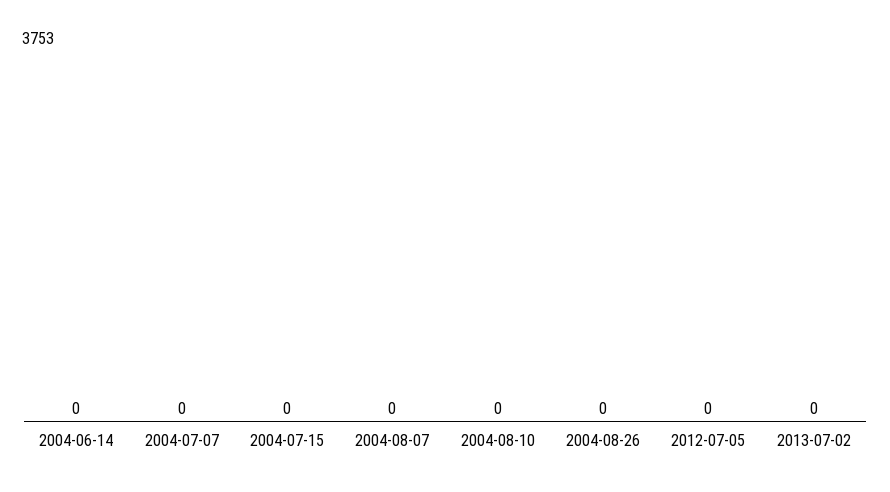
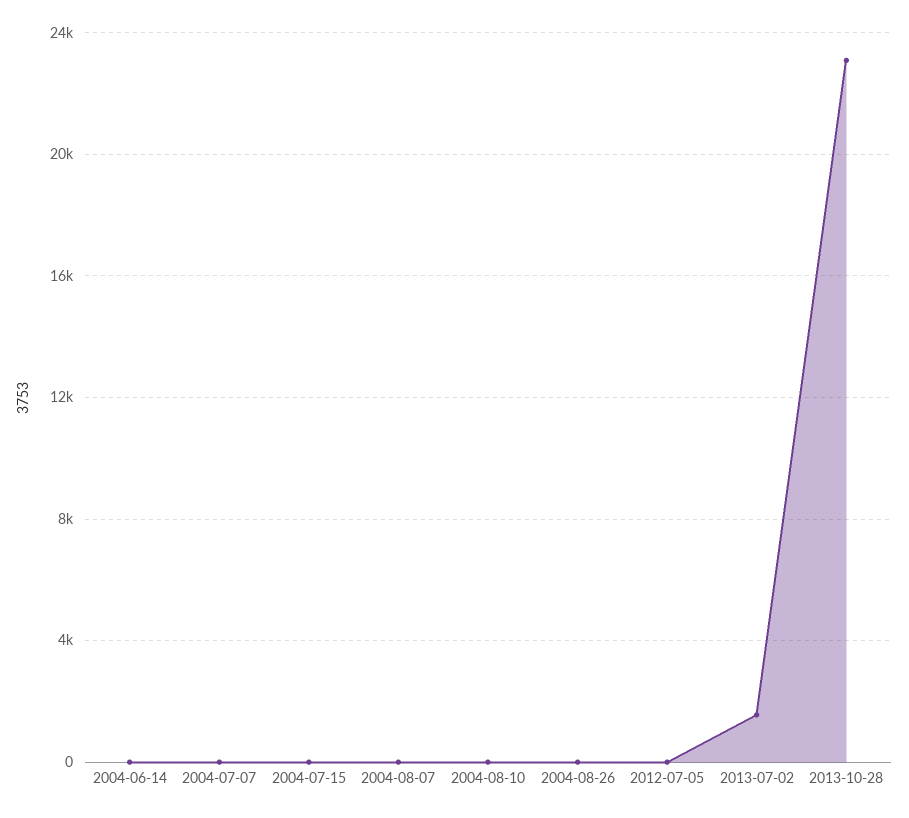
2013-07-02: 0 -> 1500
2013-10-28: none -> 23000

